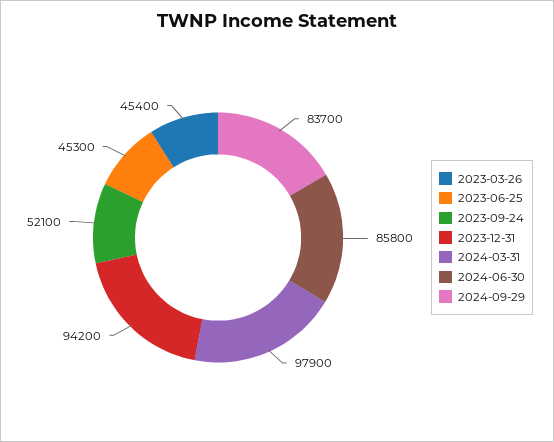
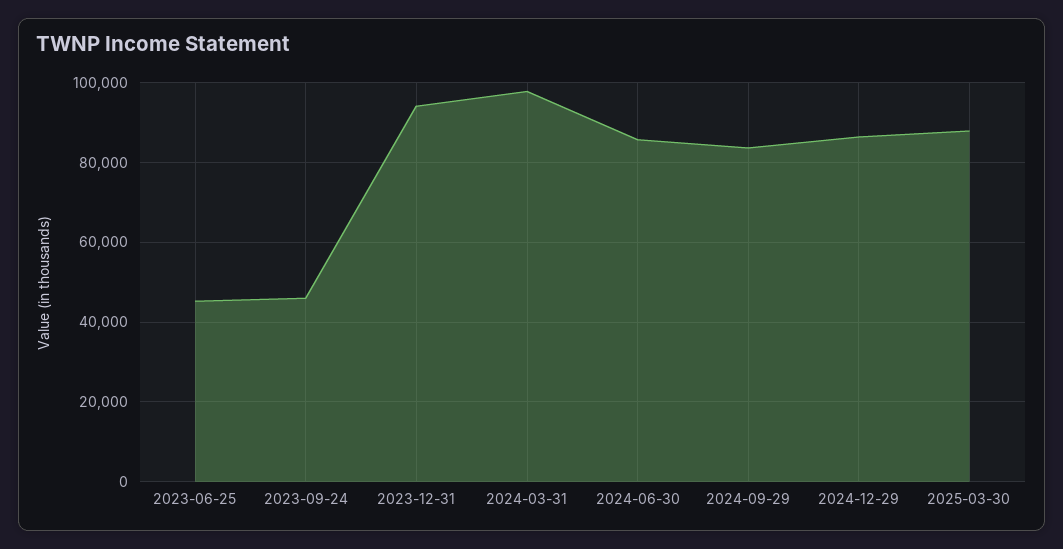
2023-03-26: 45400 -> none
2023-09-24: 52100 -> 46000
2024-12-29: none -> 86000
2025-03-30: none -> 88000

